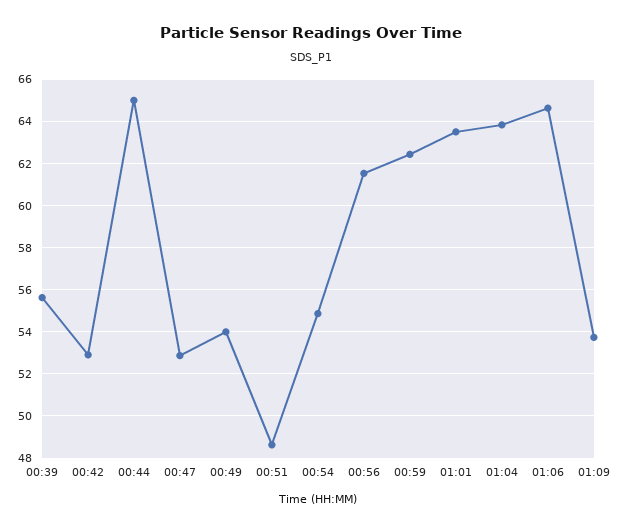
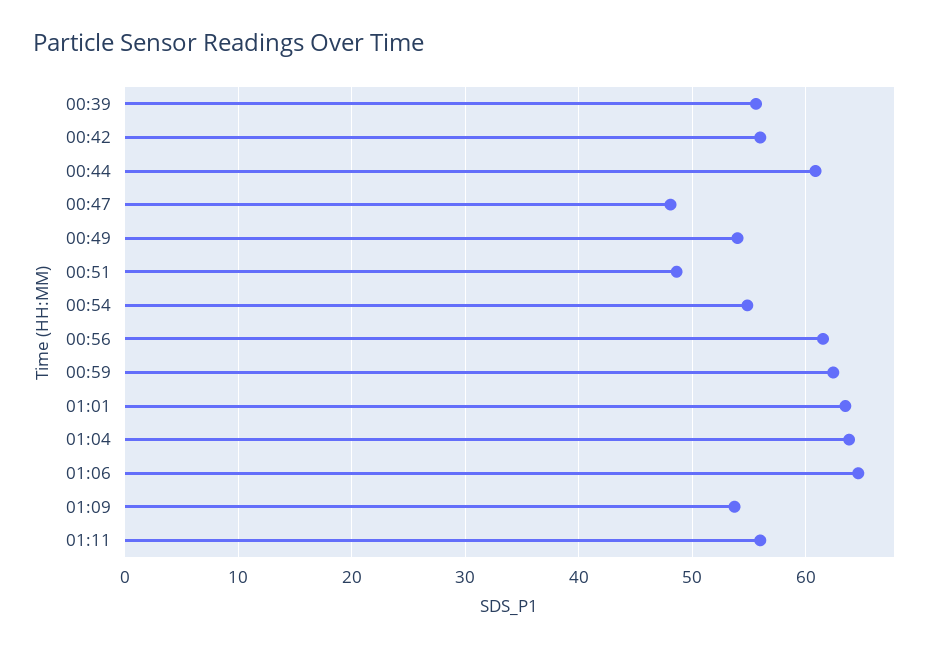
00:42: 53 -> 56
00:44: 65 -> 61
00:47: 53 -> 48
01:11: none -> 56

